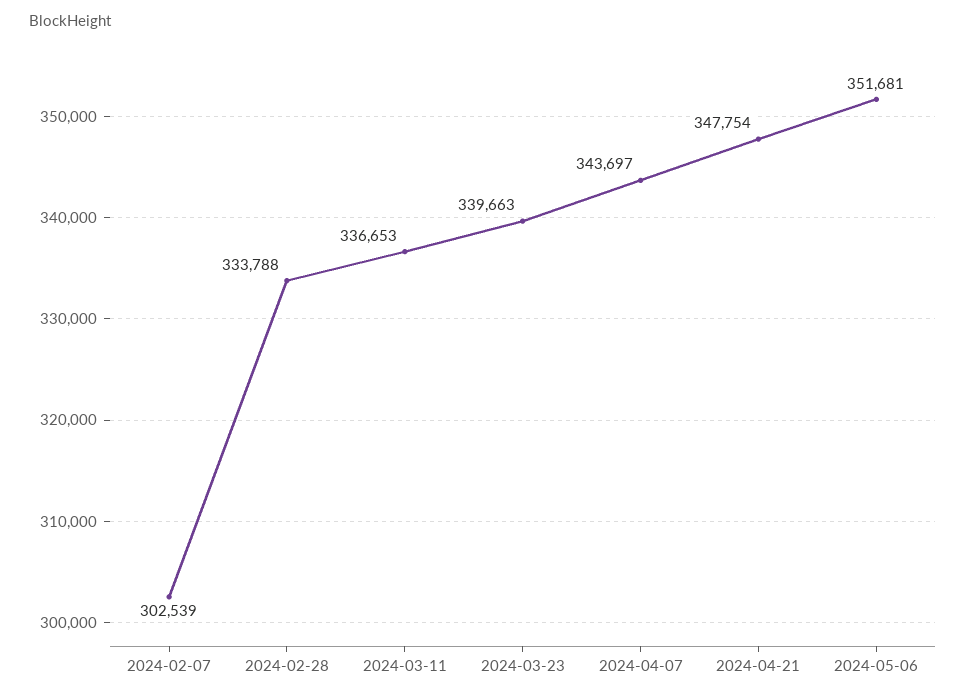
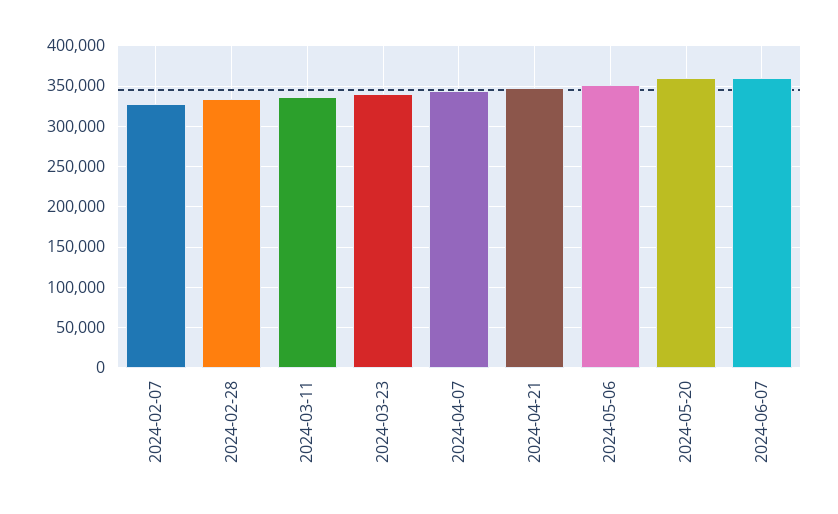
2024-02-07: 302539 -> 330000
2024-05-20: none -> 360000
2024-06-07: none -> 360000

